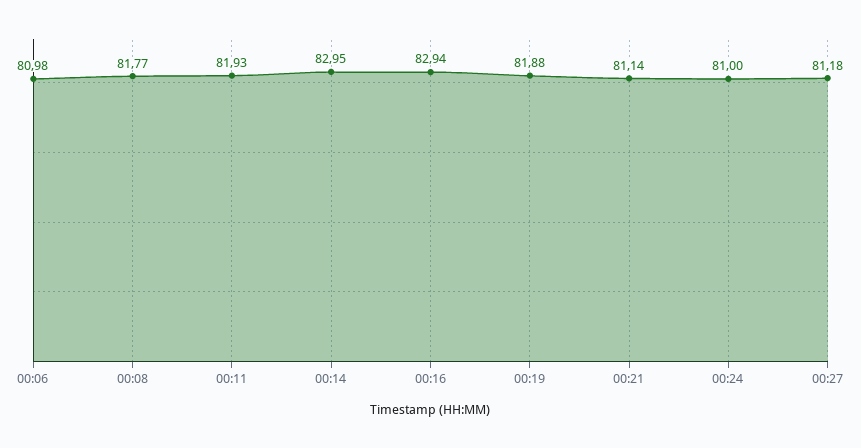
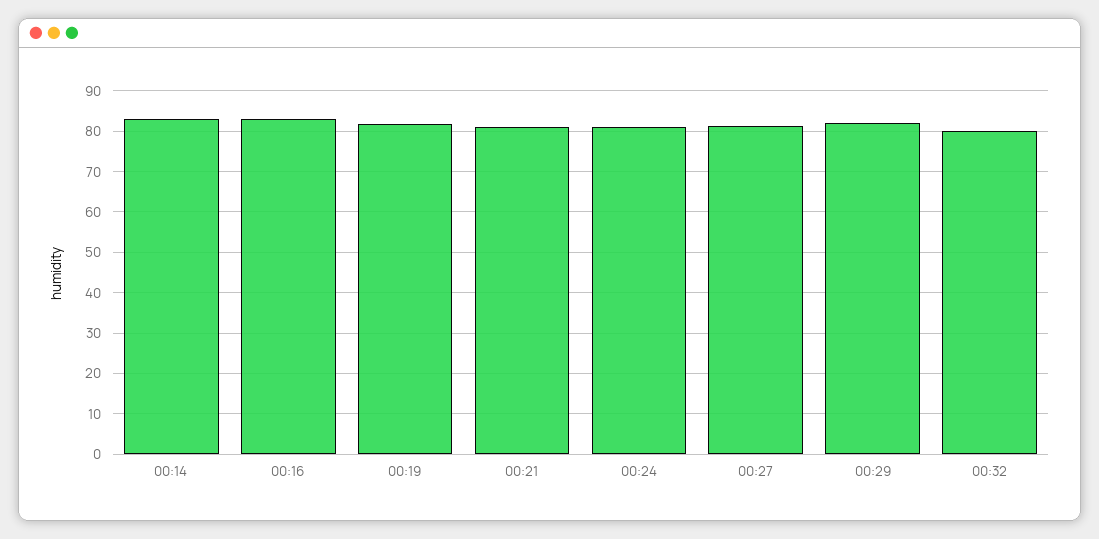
00:06: 80.98 -> none
00:08: 81.77 -> none
00:11: 81.93 -> none
00:29: none -> 82
00:32: none -> 80

